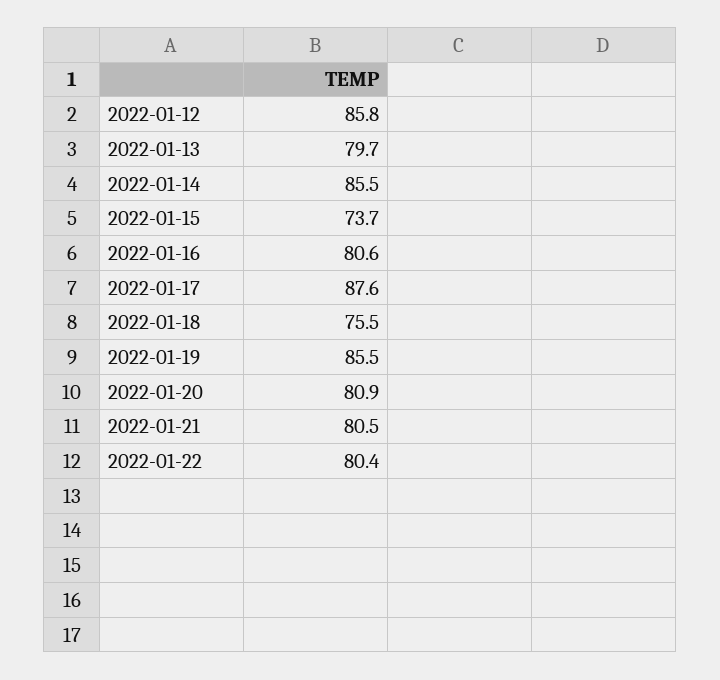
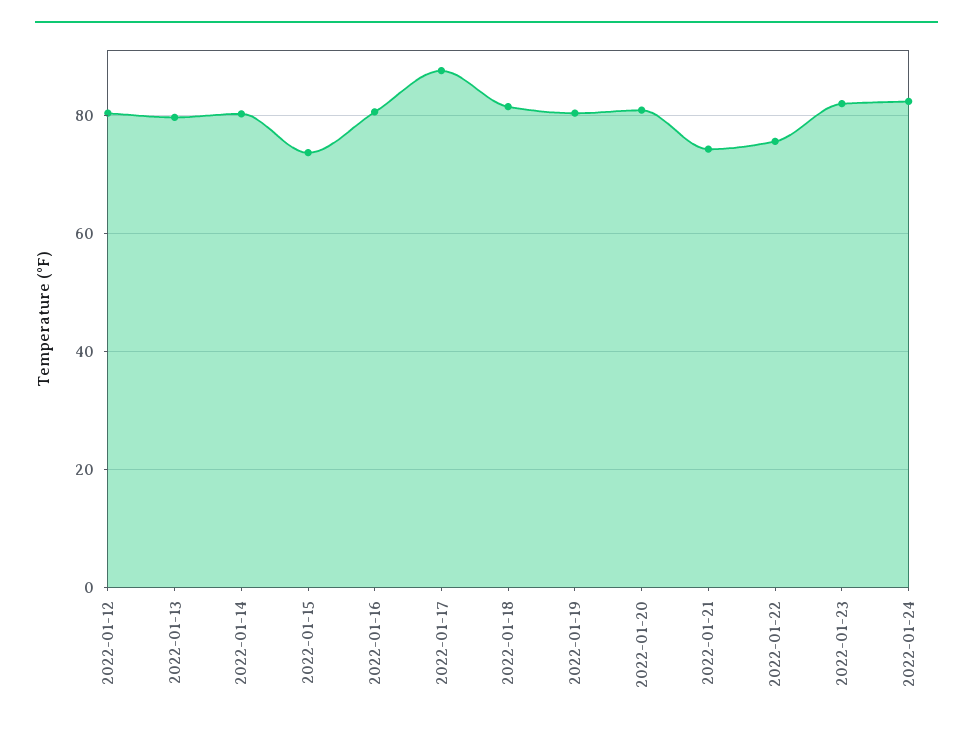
2022-01-12: 85.8 -> 80
2022-01-14: 85.5 -> 80
2022-01-18: 75.5 -> 82
2022-01-19: 85.5 -> 80
2022-01-21: 80.5 -> 74
2022-01-22: 80.4 -> 76
2022-01-23: none -> 82
2022-01-24: none -> 82

